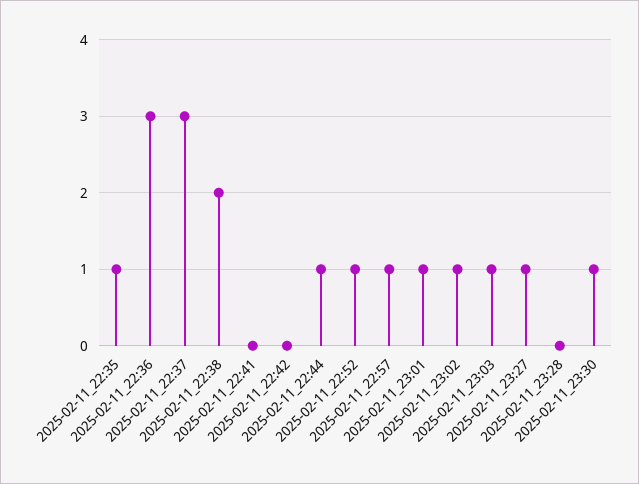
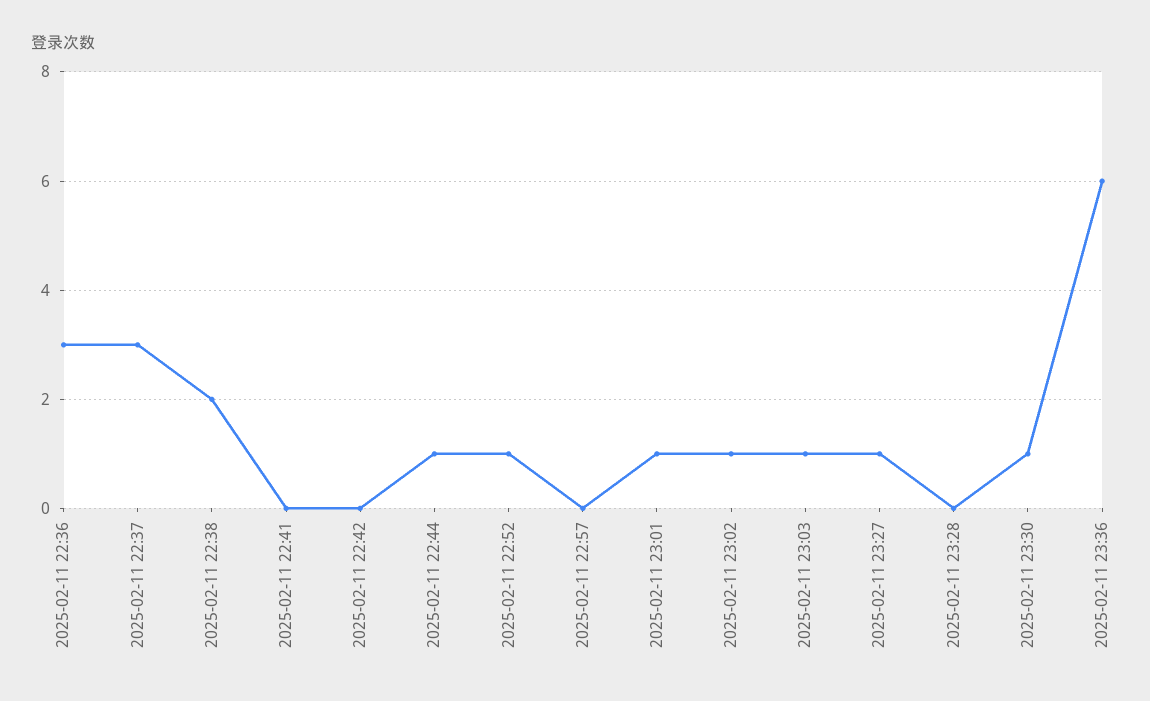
2025-02-11_22:35: 1 -> none
2025-02-11_22:57: 1 -> 0
2025-02-11 23:36: none -> 6

